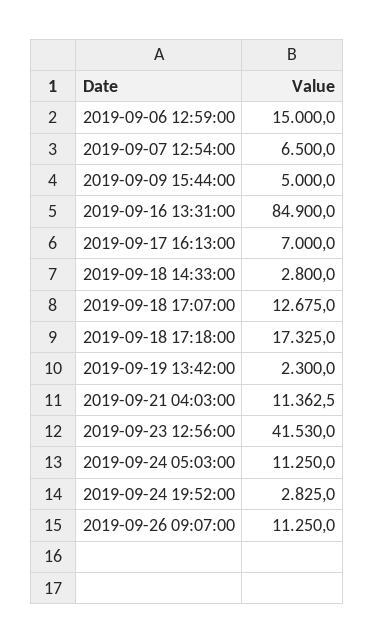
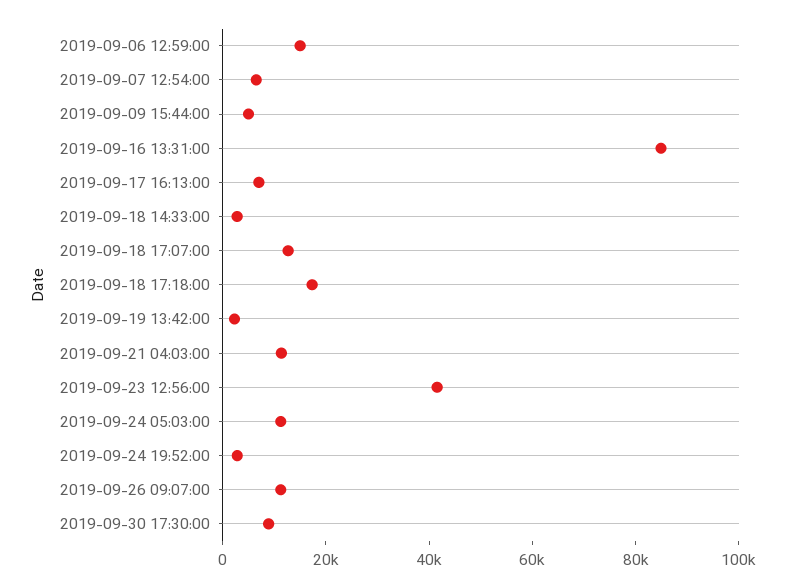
2019-09-30 17:30:00: none -> 10000

